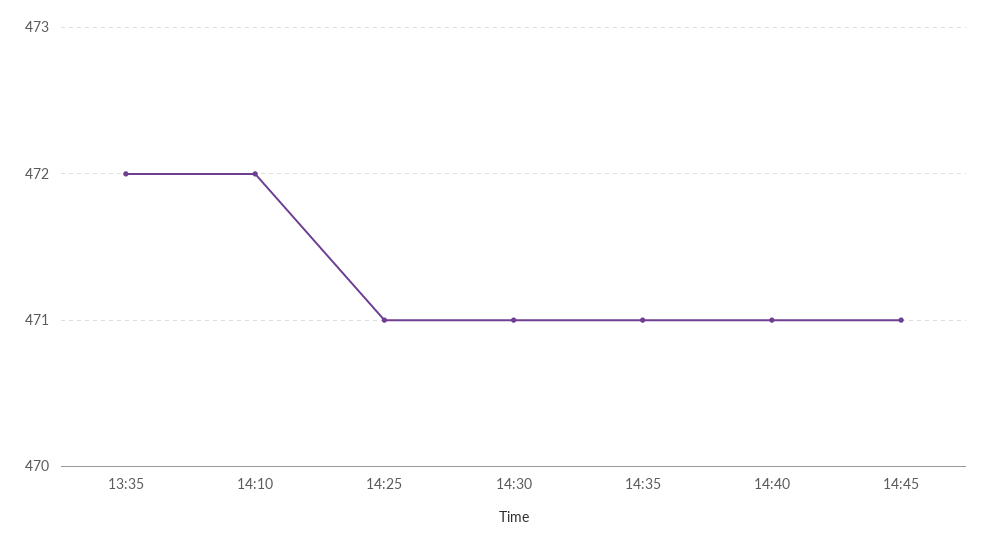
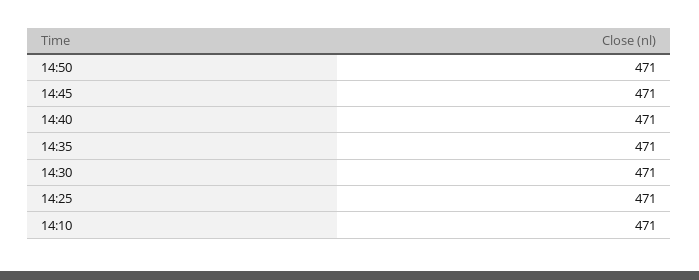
13:35: 472 -> none
14:10: 472 -> 471
14:50: none -> 471

